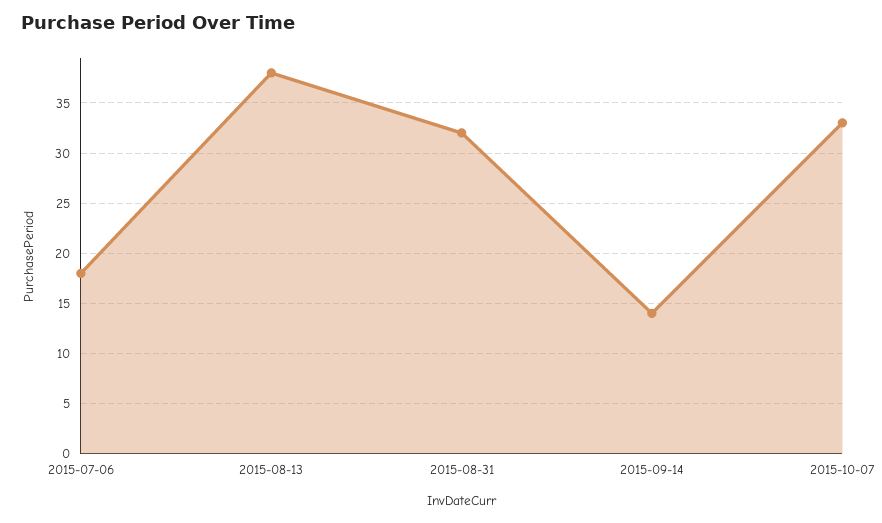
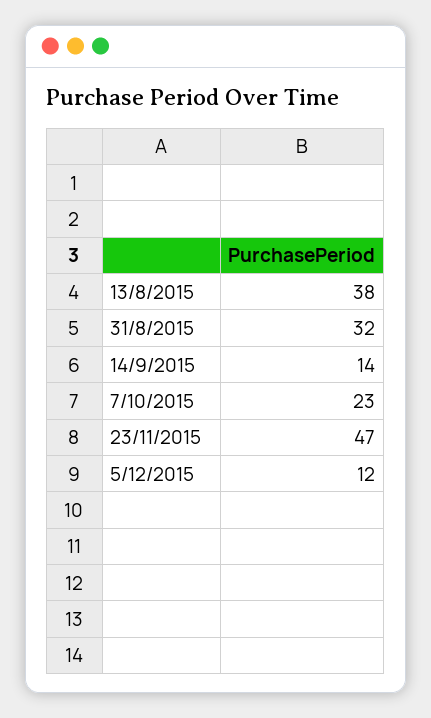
2015-07-06: 18 -> none
2015-10-07: 33 -> 23
23/11/2015: none -> 47
5/12/2015: none -> 12

